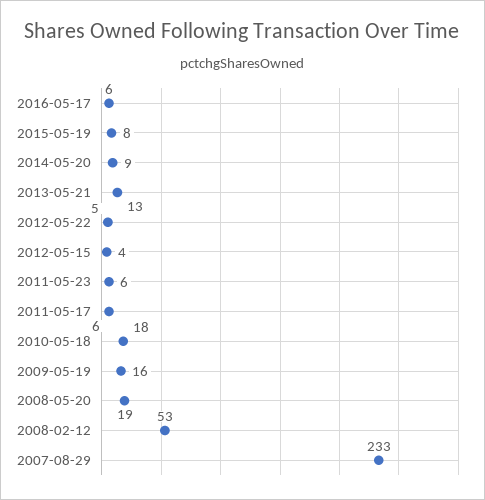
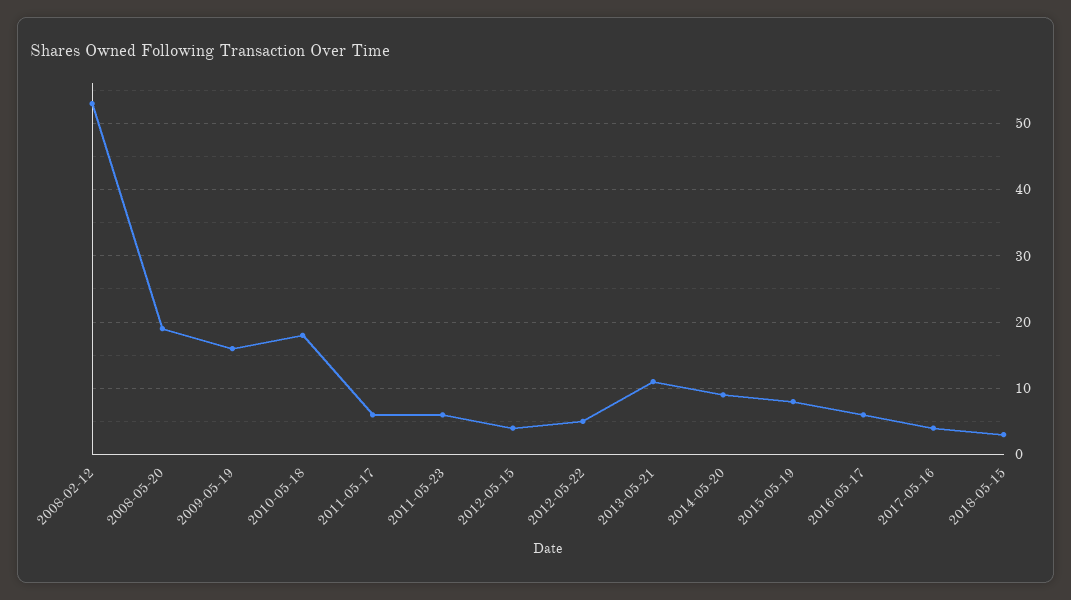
2013-05-21: 13 -> 11
2007-08-29: 233 -> none
2017-05-16: none -> 4
2018-05-15: none -> 3

